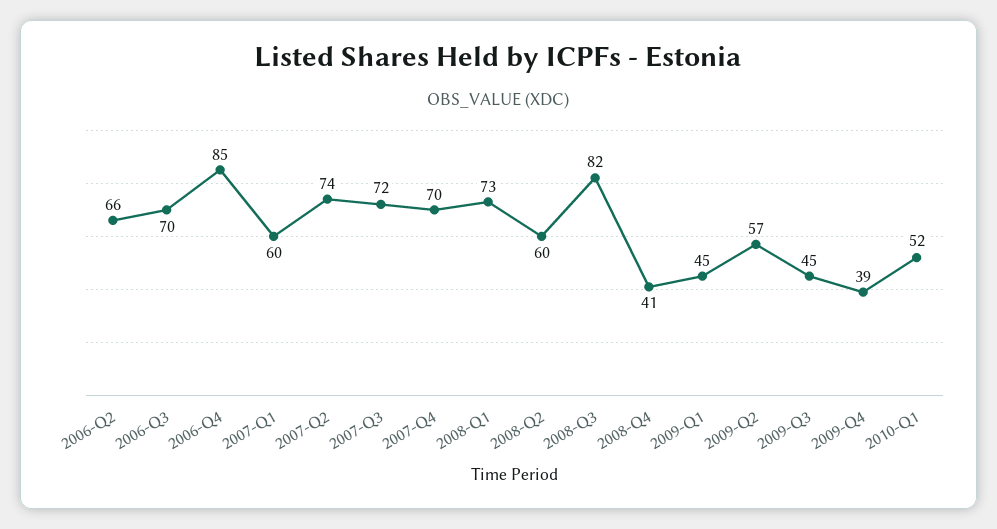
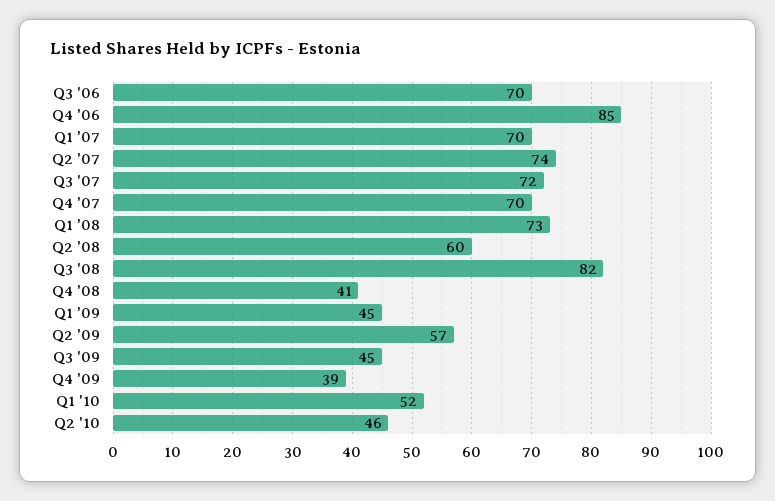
2006-Q2: 66 -> none
2007-Q1: 60 -> 70
Q2 '10: none -> 46

